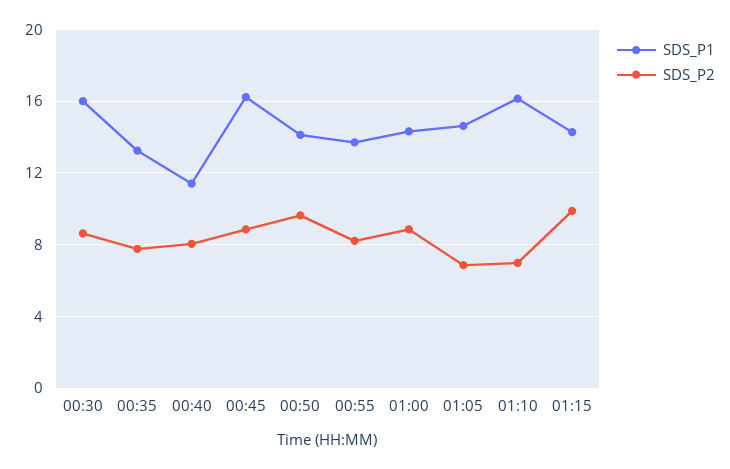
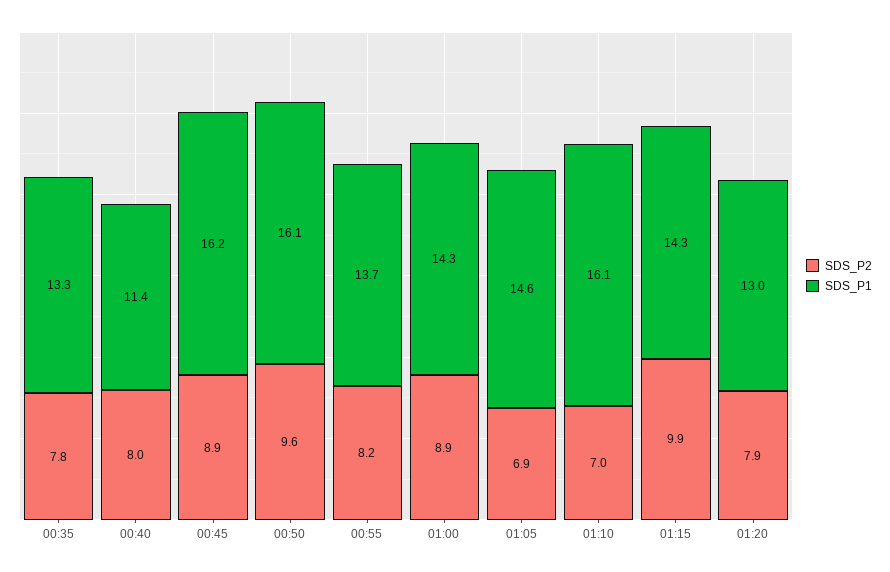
SDS_P1, 00:30: 16 -> none
SDS_P2, 00:30: 8.5 -> none
SDS_P1, 00:50: 14 -> 16.1
SDS_P2, 01:20: none -> 7.9
SDS_P1, 01:20: none -> 13

